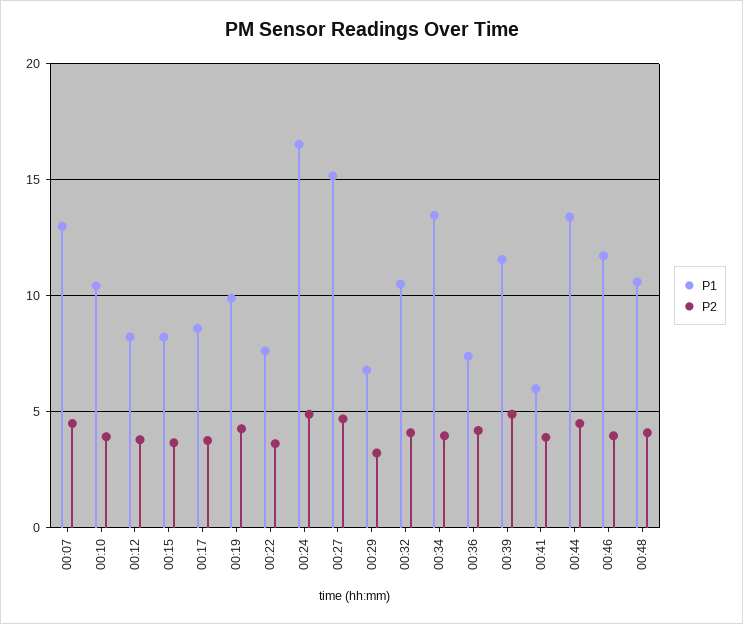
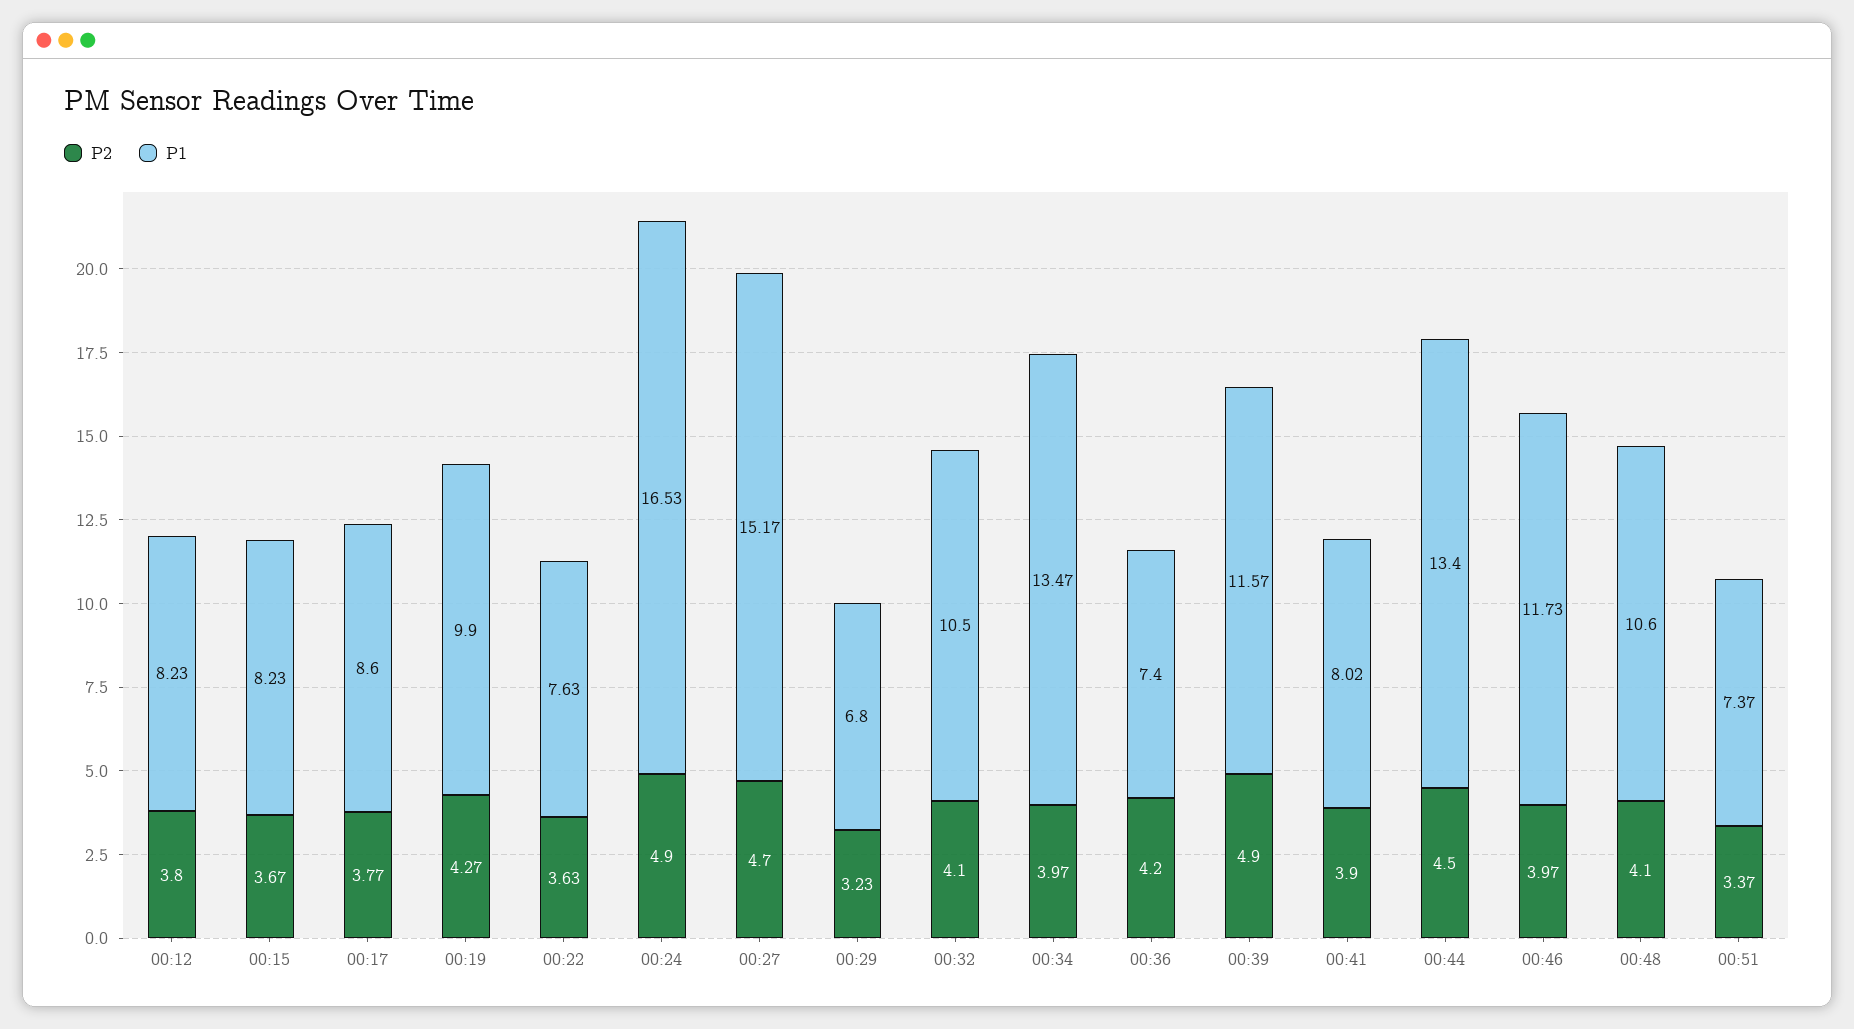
P1, 00:07: 13 -> none
P2, 00:07: 4.5 -> none
P1, 00:10: 10.5 -> none
P2, 00:10: 4 -> none
P1, 00:41: 6 -> 8.02
P2, 00:51: none -> 3.37
P1, 00:51: none -> 7.37

